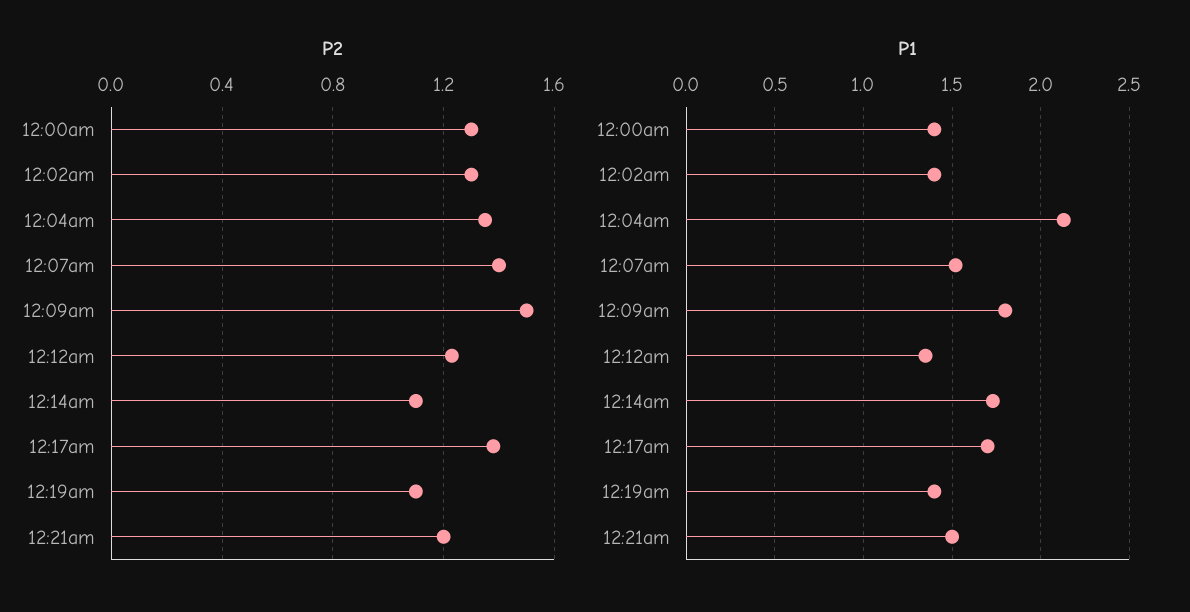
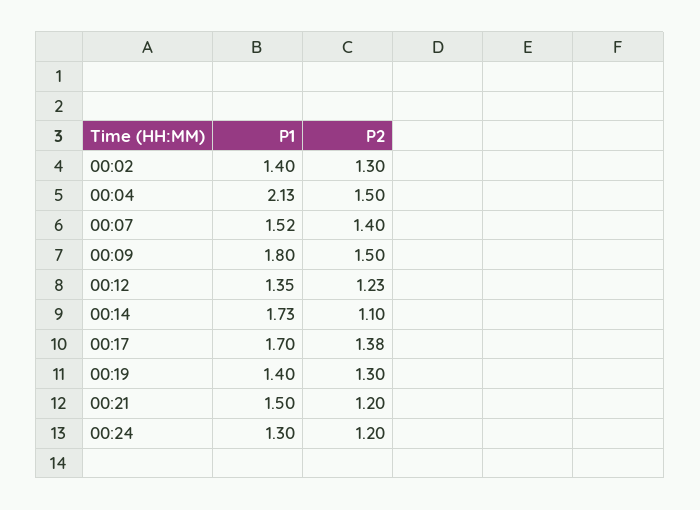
P2, 12:00am: 1.3 -> none
P2, 12:04am: 1.35 -> 1.5
P2, 12:19am: 1.1 -> 1.3
P1, 12:00am: 1.4 -> none
P1, 00:24: none -> 1.3
P2, 00:24: none -> 1.2

